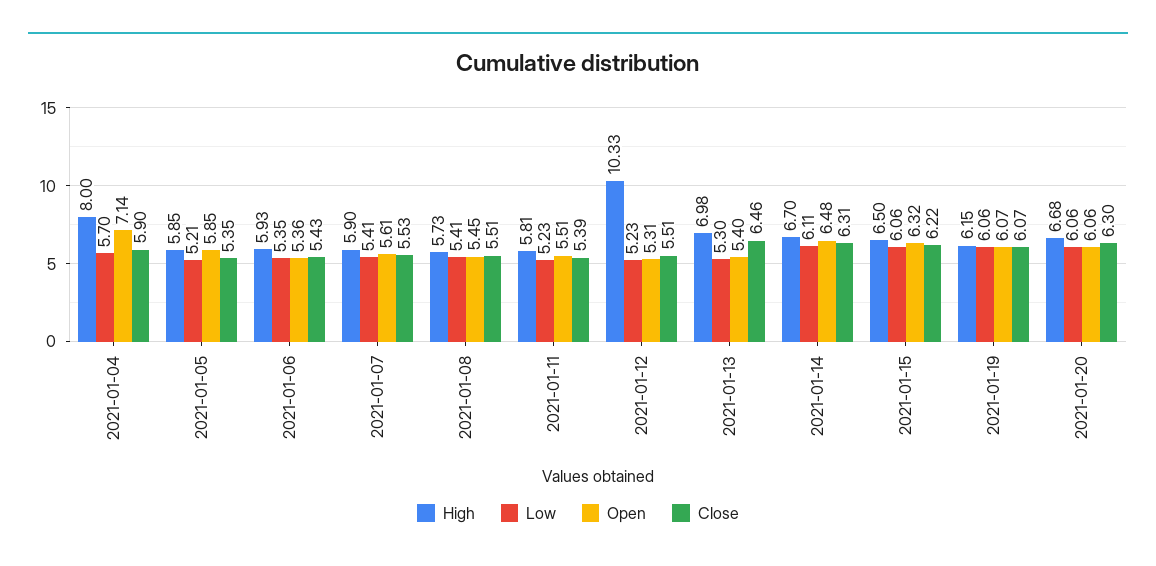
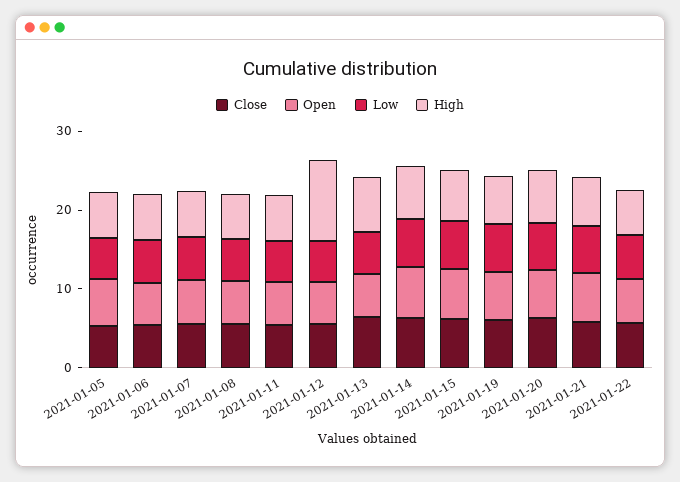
High, 2021-01-04: 8 -> none
Low, 2021-01-04: 5.7 -> none
Open, 2021-01-04: 7.14 -> none
Close, 2021-01-04: 5.9 -> none
Close, 2021-01-21: none -> 6
Open, 2021-01-21: none -> 6
Low, 2021-01-21: none -> 6
High, 2021-01-21: none -> 6
Close, 2021-01-22: none -> 6
Open, 2021-01-22: none -> 6
Low, 2021-01-22: none -> 6
High, 2021-01-22: none -> 6

